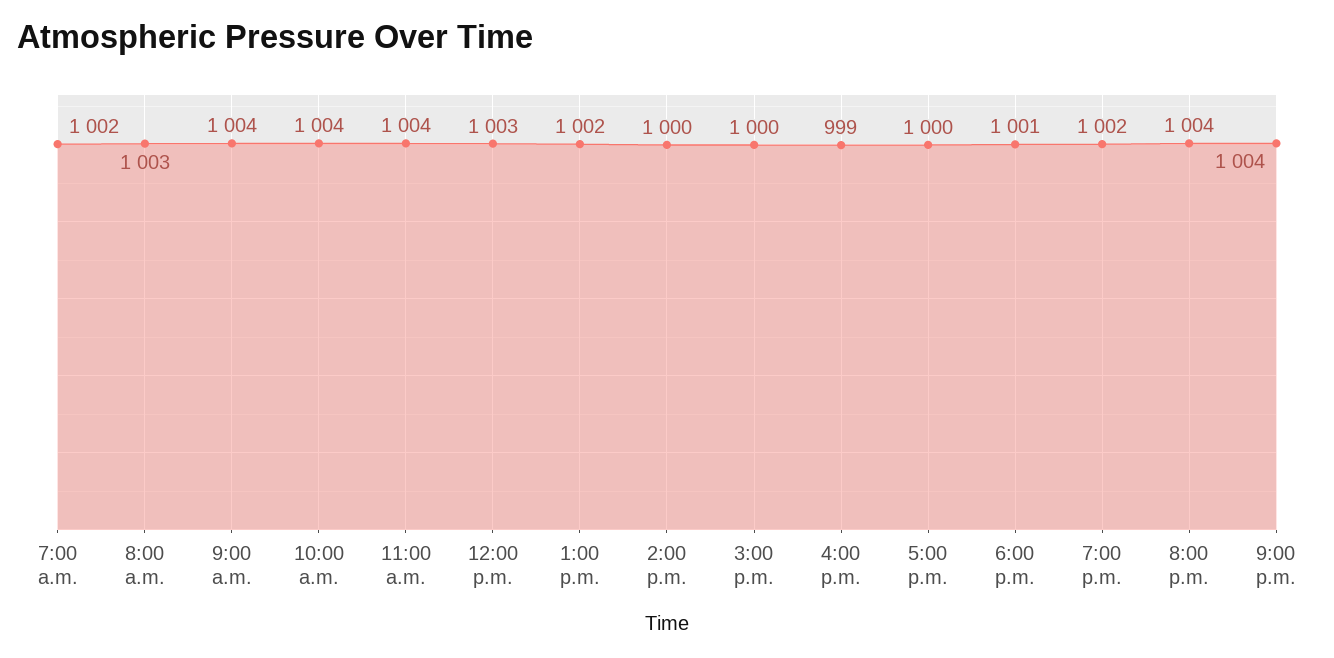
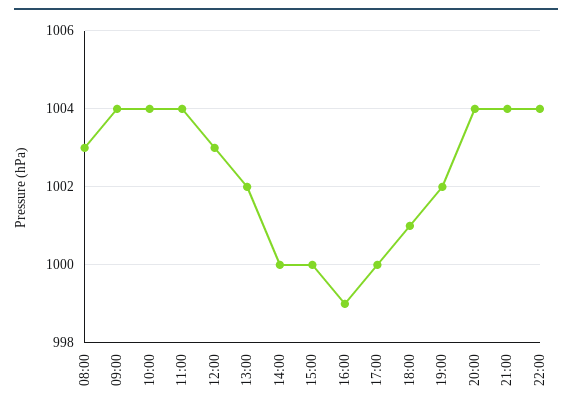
7:00 a.m.: 1002 -> none
22:00: none -> 1004

